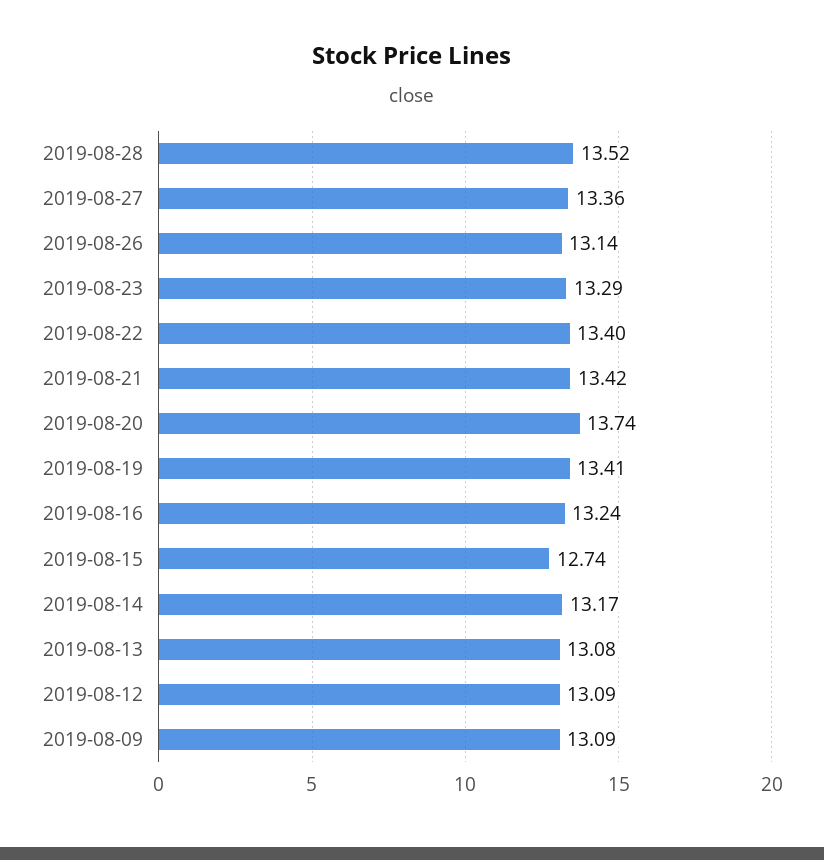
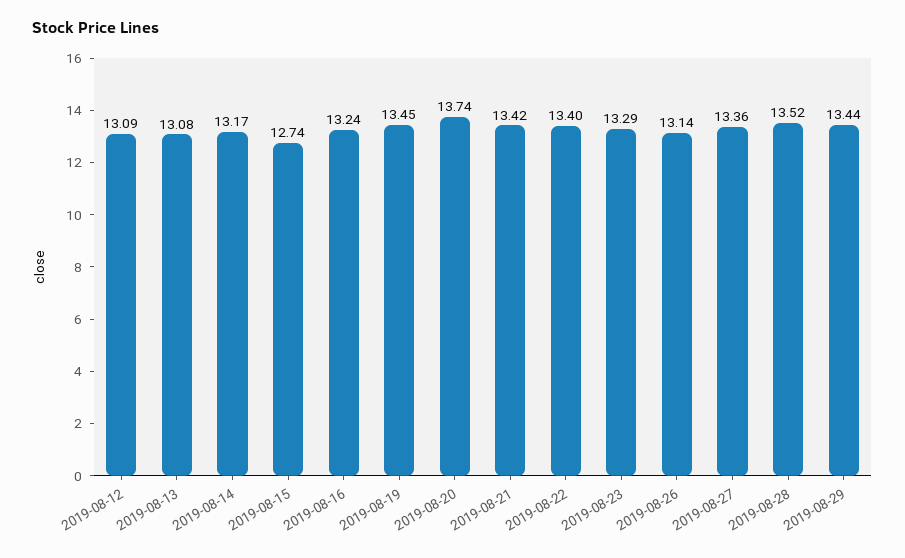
2019-08-19: 13.41 -> 13.45
2019-08-09: 13.09 -> none
2019-08-29: none -> 13.44

